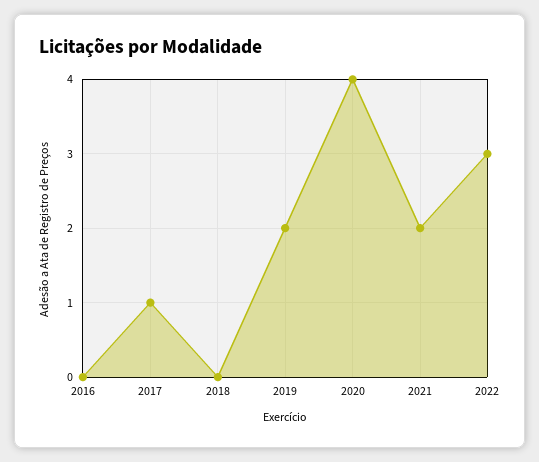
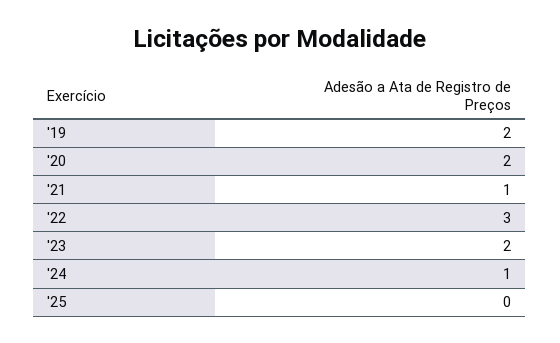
2016: 0 -> none
2017: 1 -> none
2018: 0 -> none
2020: 4 -> 2
2021: 2 -> 1
'23: none -> 2
'24: none -> 1
'25: none -> 0

